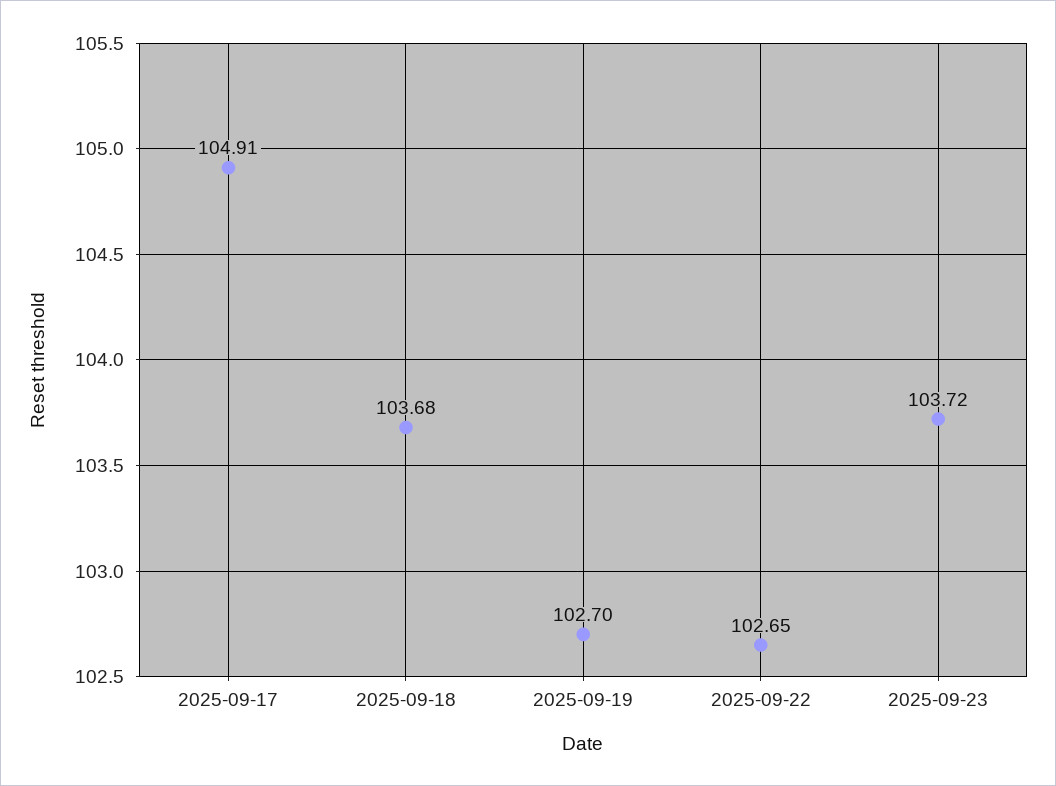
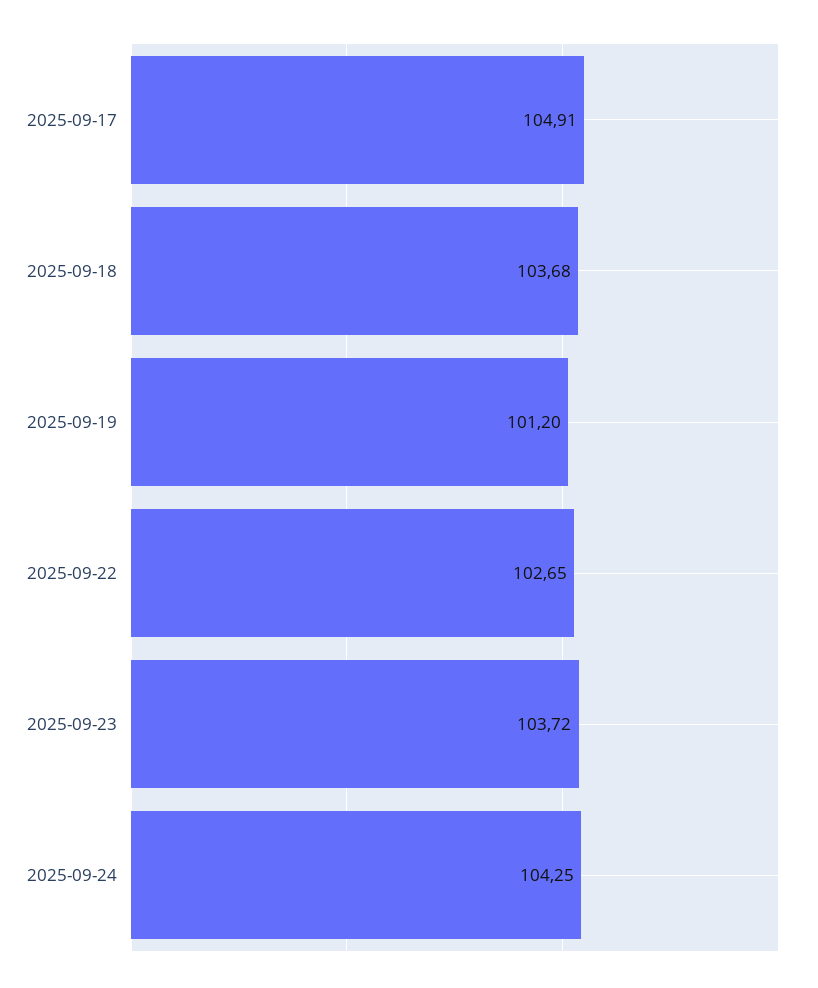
2025-09-19: 102.7 -> 101.2
2025-09-24: none -> 104.25

